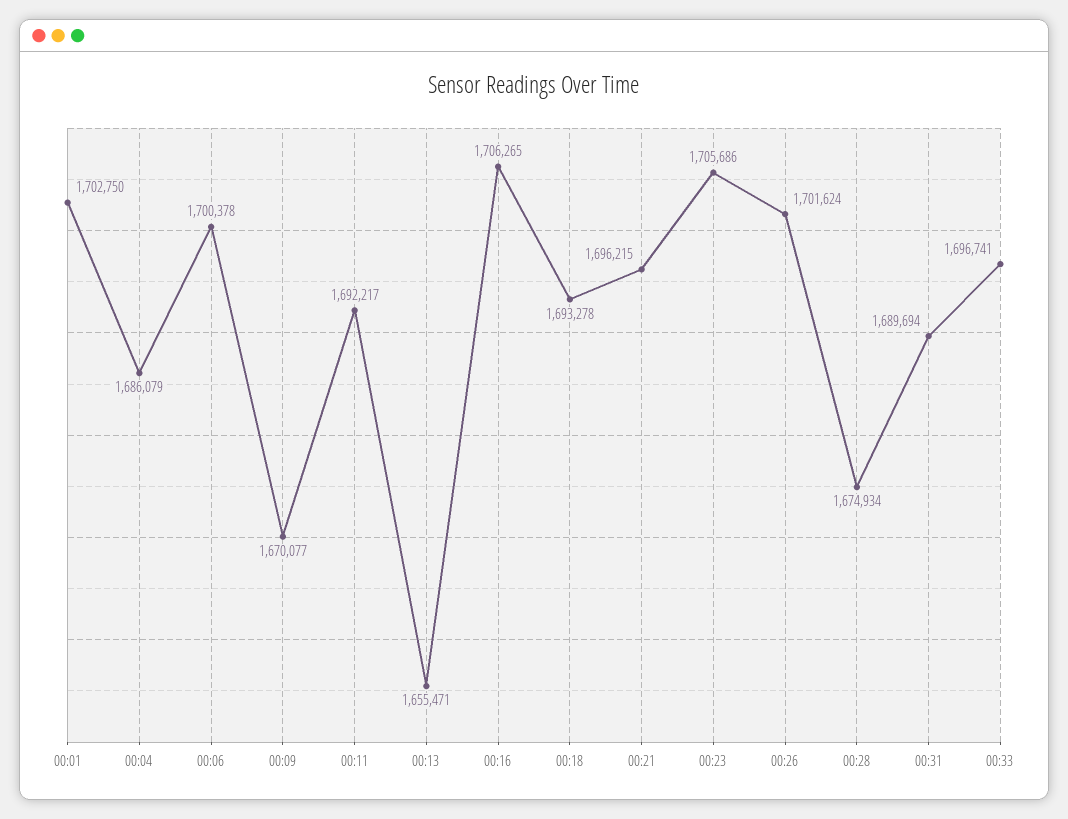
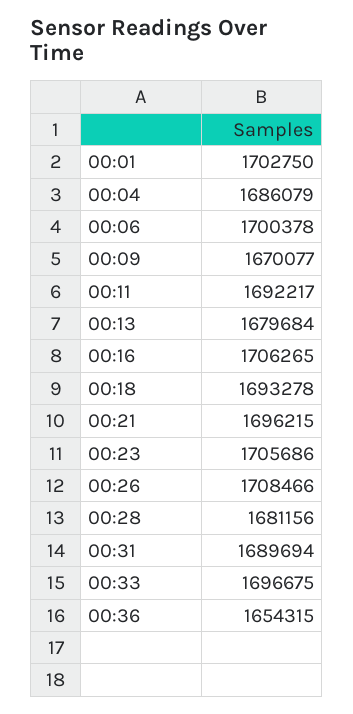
00:13: 1655471 -> 1679684
00:26: 1701624 -> 1708466
00:28: 1674934 -> 1681156
00:33: 1696741 -> 1696675
00:36: none -> 1654315

